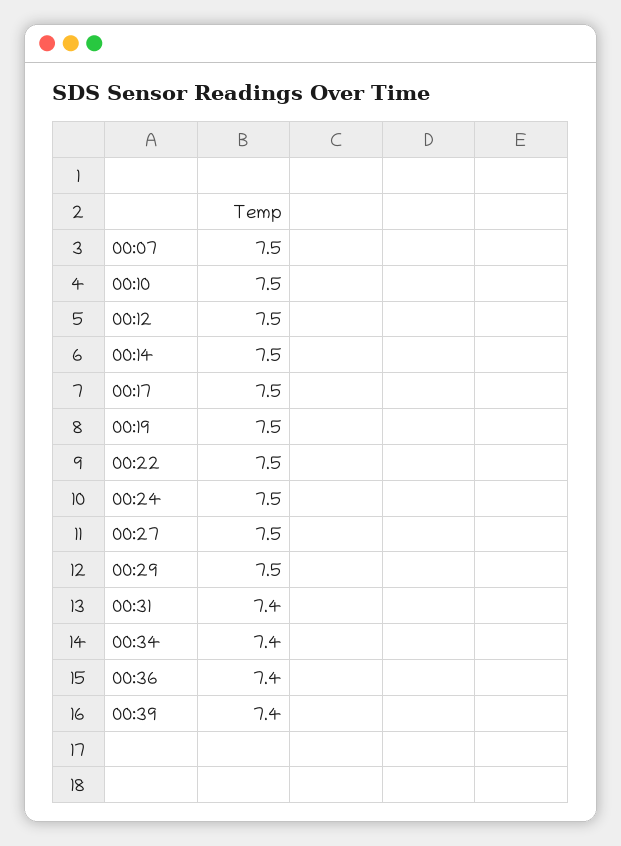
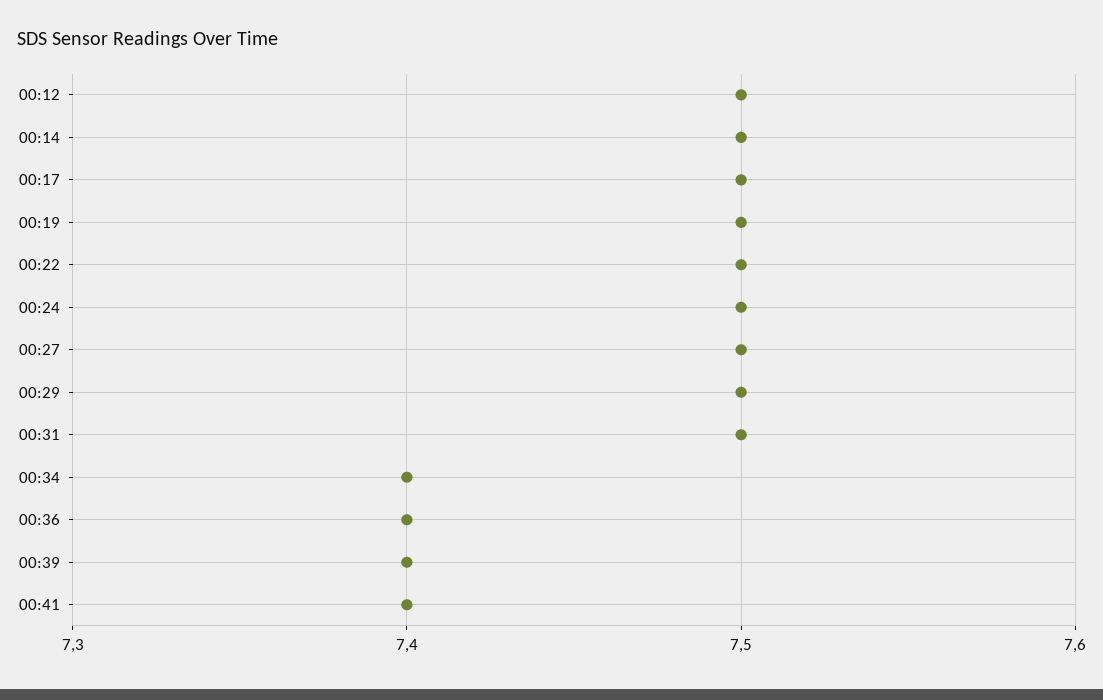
00:07: 7.5 -> none
00:10: 7.5 -> none
00:31: 7.4 -> 7.5
00:41: none -> 7.4

